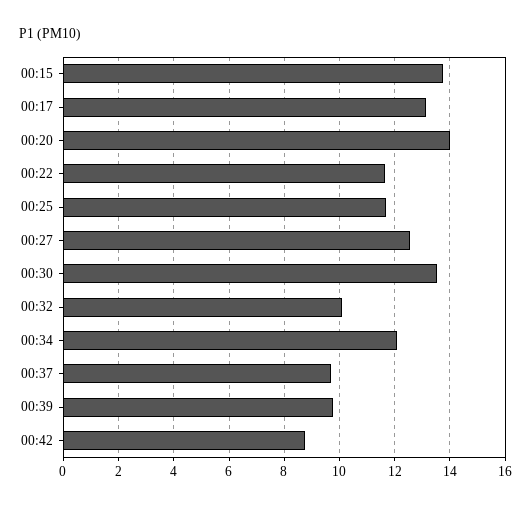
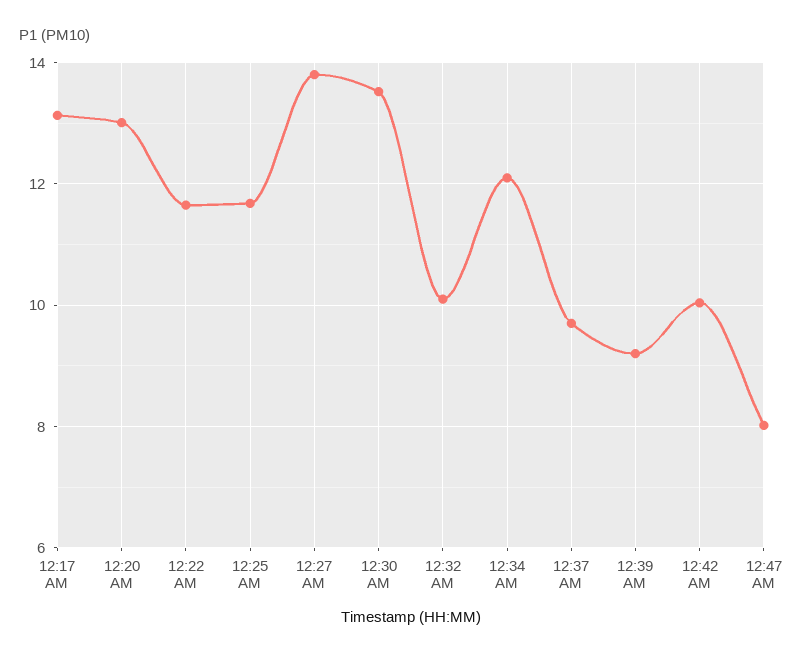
00:15: 13.75 -> none
00:20: 14 -> 13
00:27: 12.5 -> 13.8
00:39: 9.75 -> 9.2
00:42: 8.75 -> 10
12:47 AM: none -> 8

